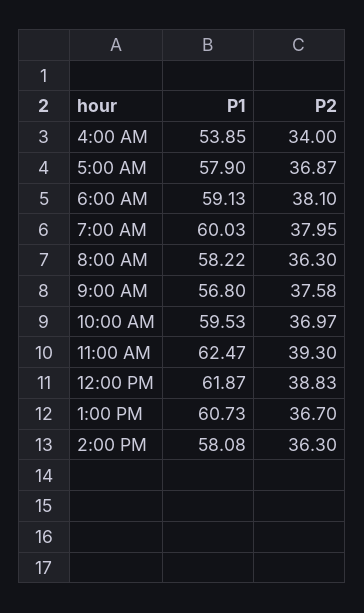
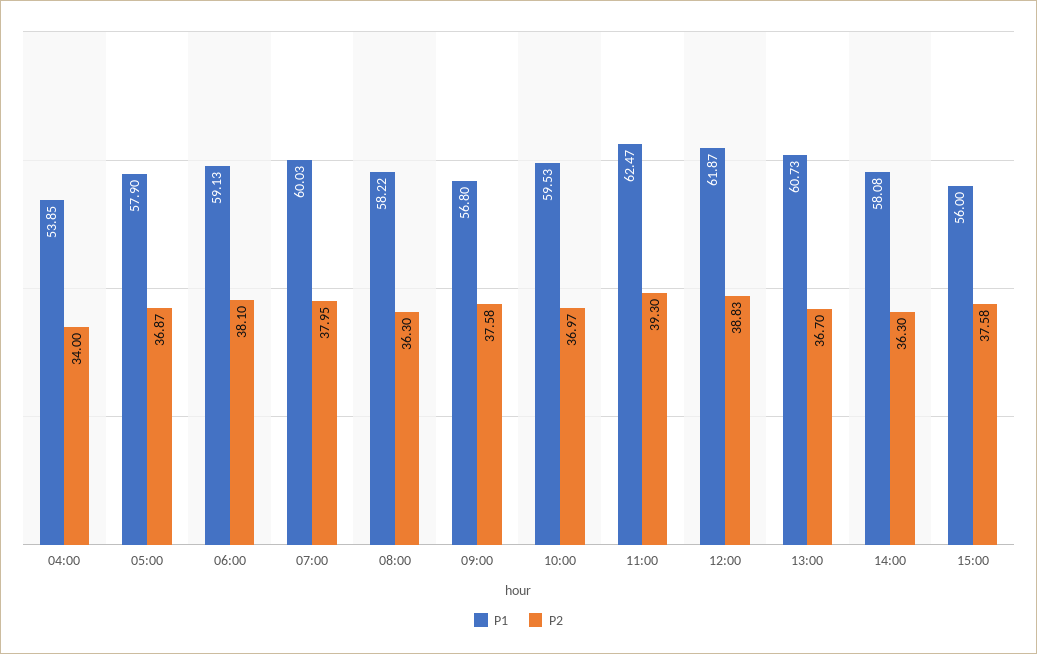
P1, 15:00: none -> 56
P2, 15:00: none -> 37.58

